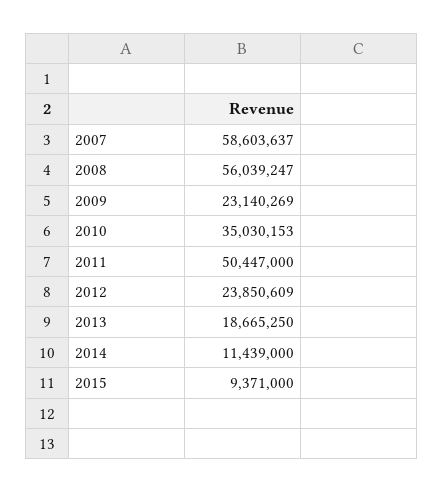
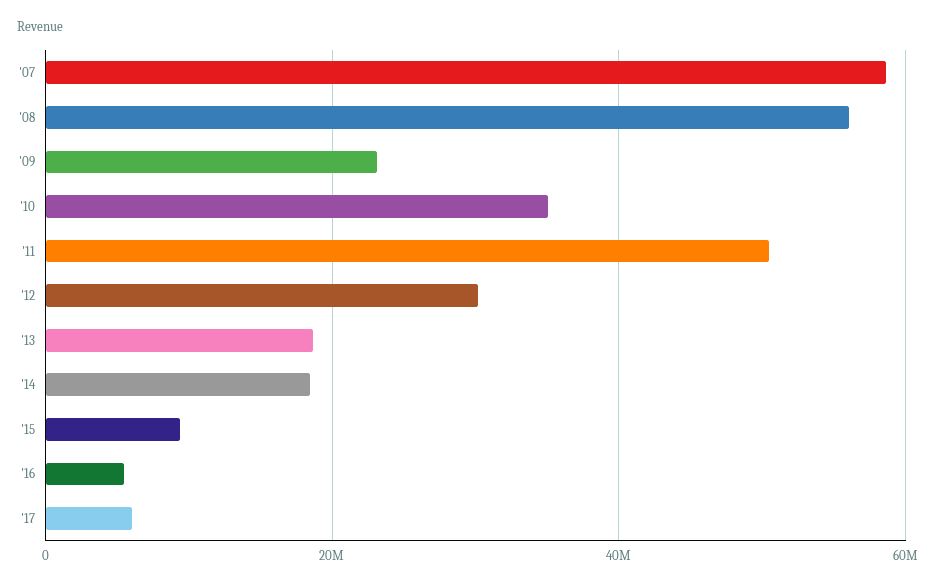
2012: 23850609 -> 30000000
2014: 11439000 -> 18000000
'16: none -> 6000000
'17: none -> 6000000

